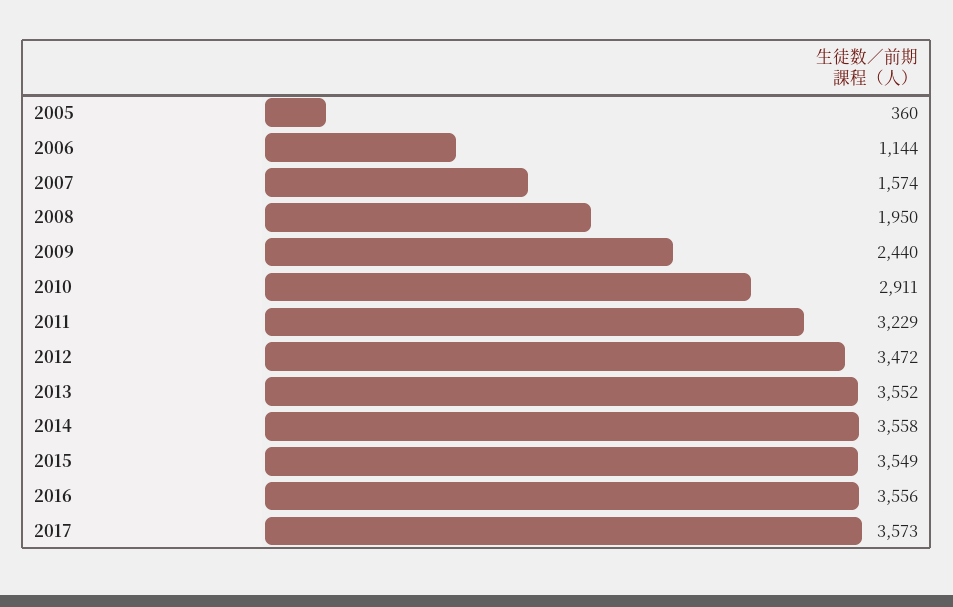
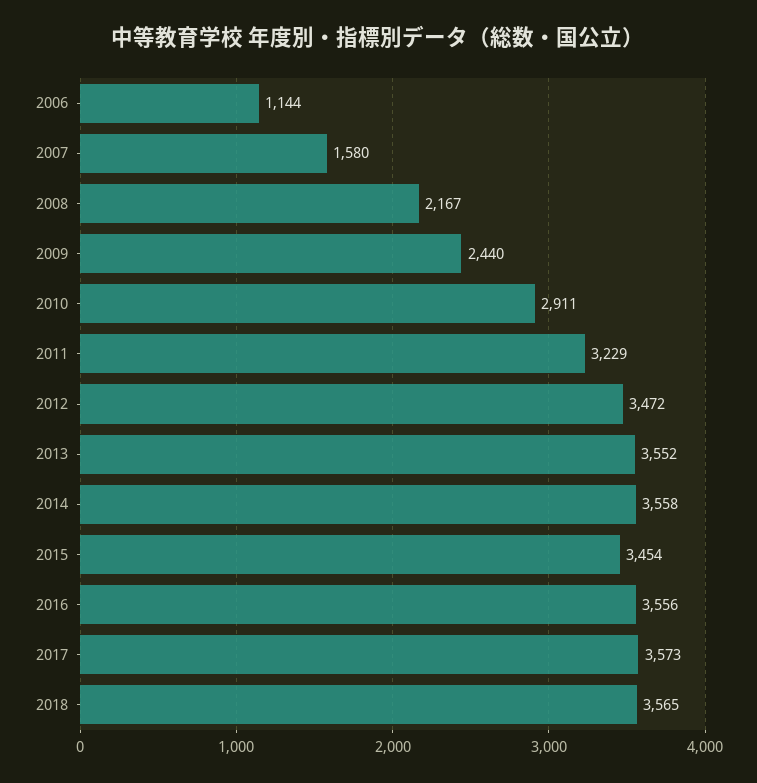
2005: 360 -> none
2007: 1574 -> 1580
2008: 1950 -> 2167
2015: 3549 -> 3454
2018: none -> 3565

